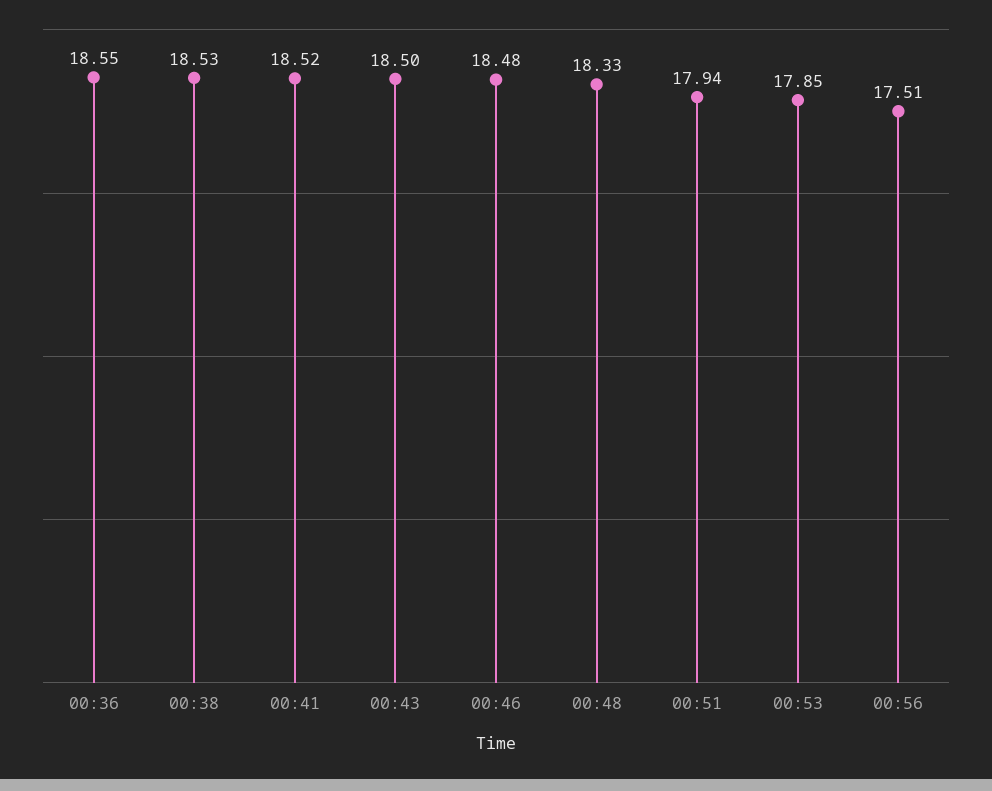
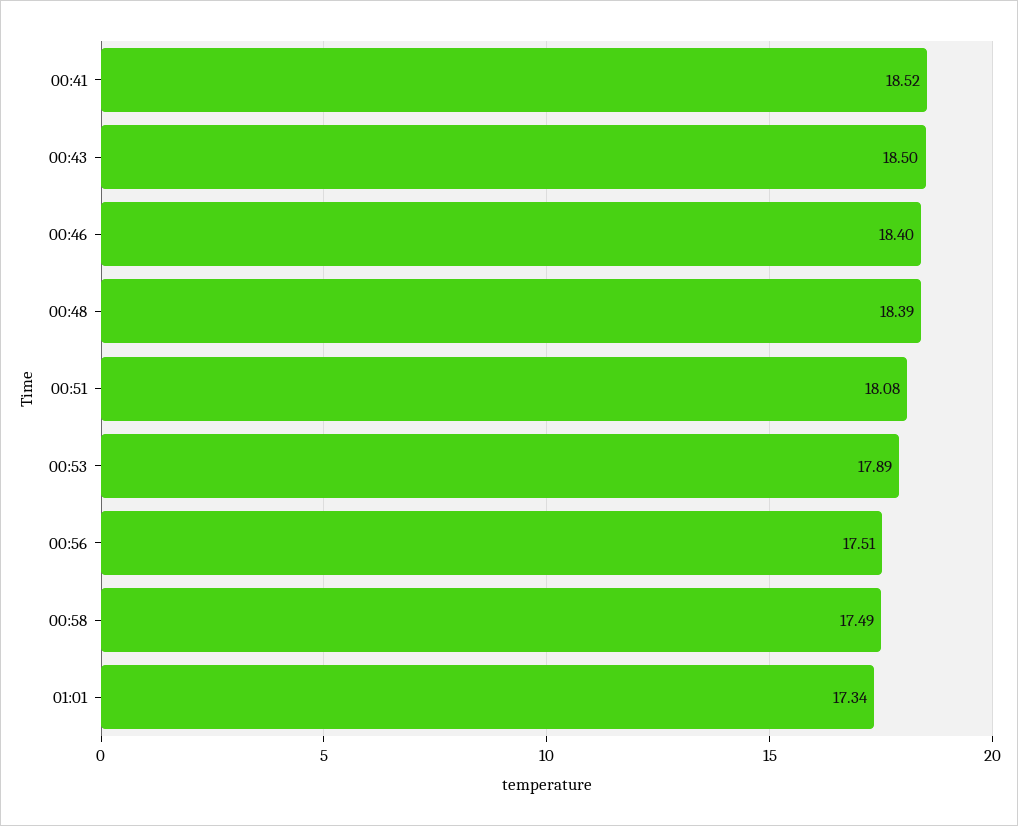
00:36: 18.55 -> none
00:38: 18.53 -> none
00:46: 18.48 -> 18.4
00:48: 18.33 -> 18.39
00:51: 17.94 -> 18.08
00:53: 17.85 -> 17.89
00:58: none -> 17.49
01:01: none -> 17.34

